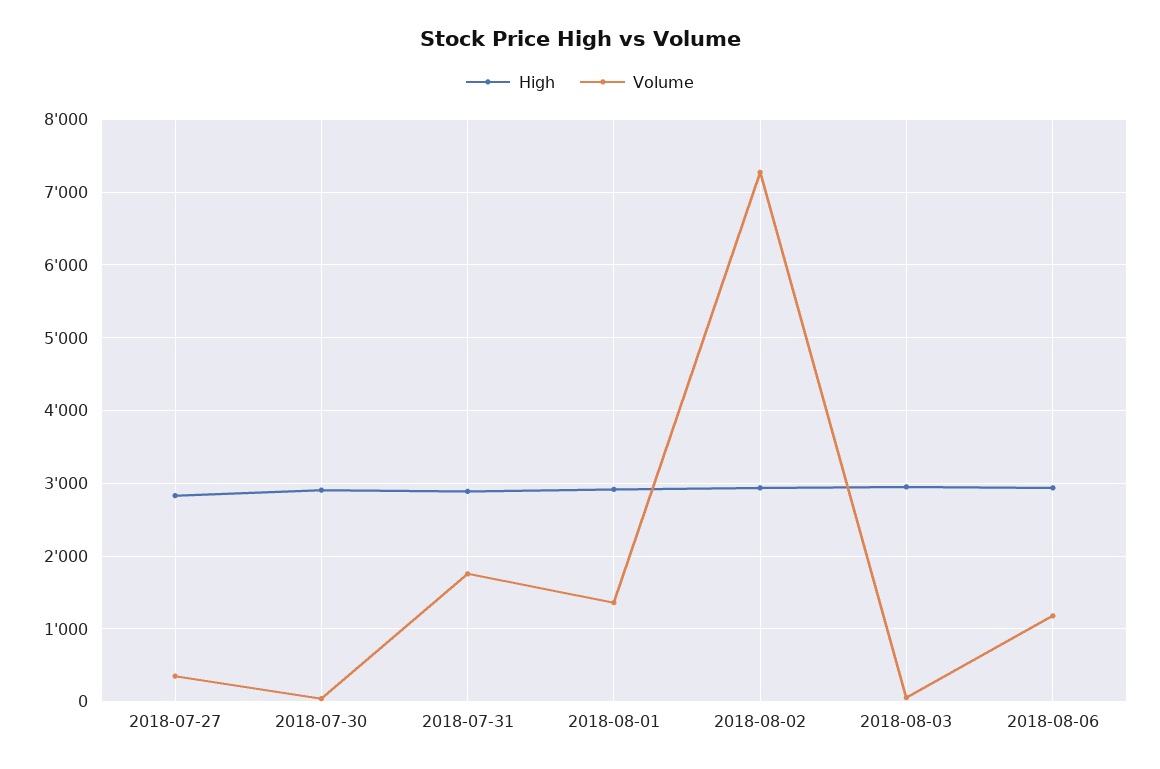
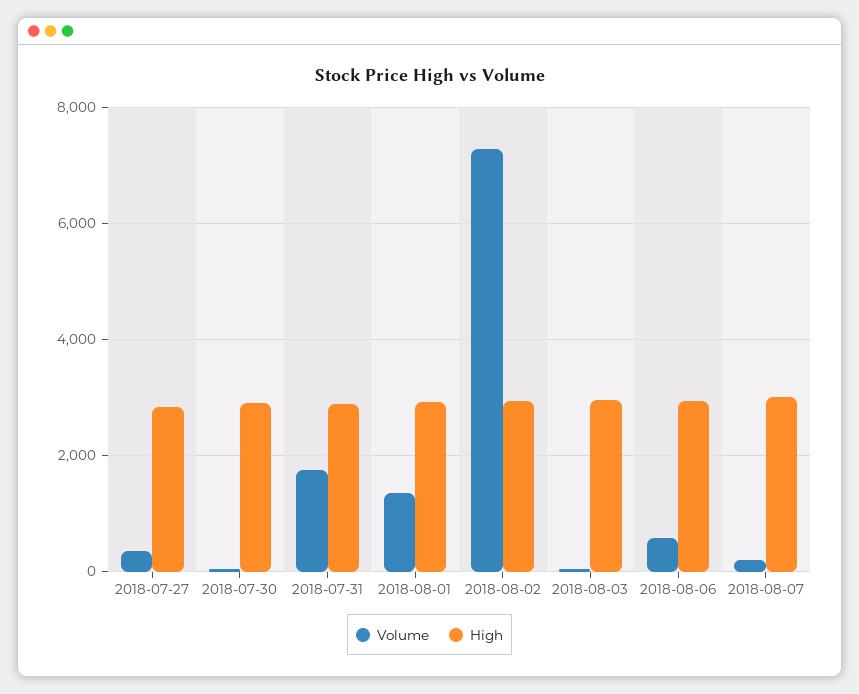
Volume, 2018-08-06: 1200 -> 600
Volume, 2018-08-07: none -> 200
High, 2018-08-07: none -> 3000

